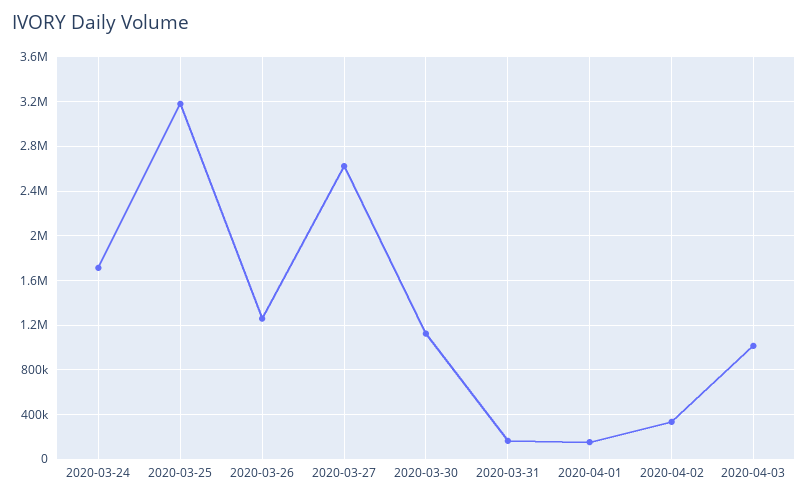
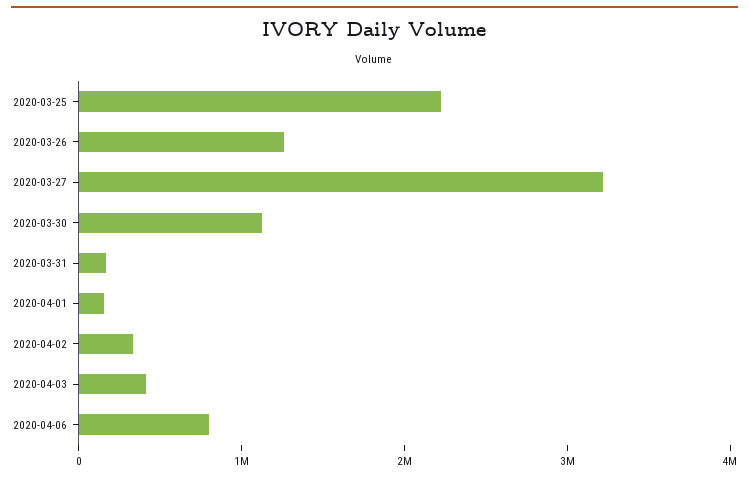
2020-03-24: 1700000 -> none
2020-03-25: 3200000 -> 2200000
2020-03-27: 2600000 -> 3200000
2020-04-03: 1000000 -> 400000
2020-04-06: none -> 800000

